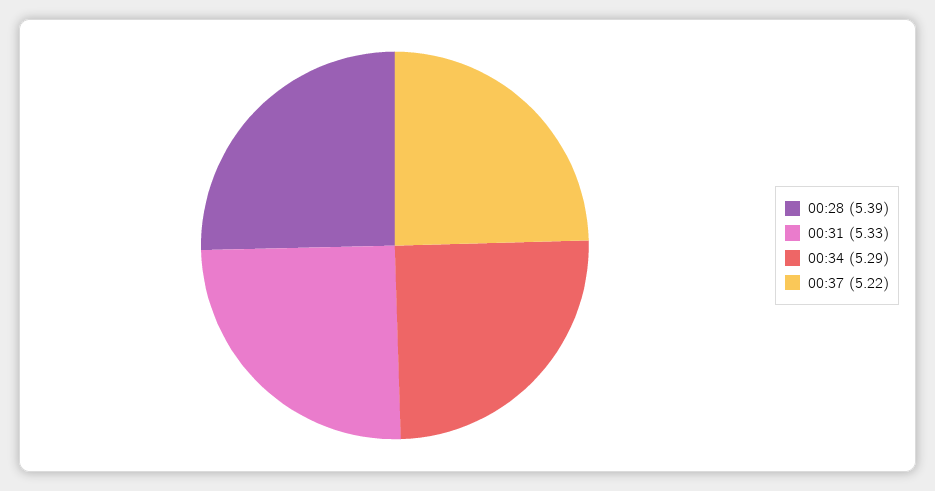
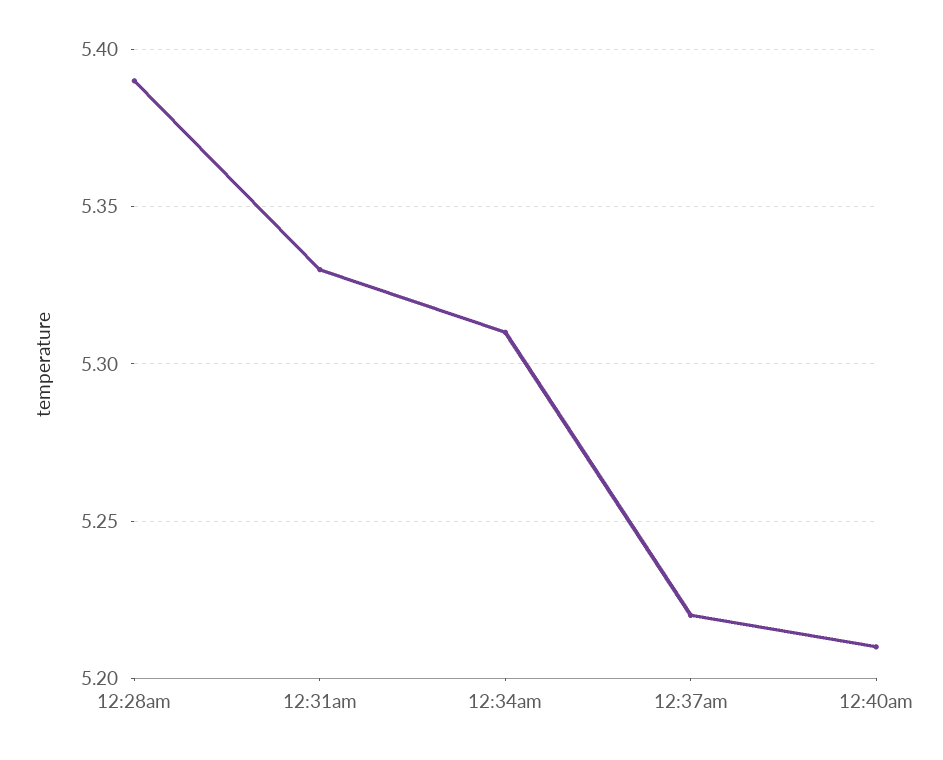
00:34: 5.29 -> 5.31
12:40am: none -> 5.21

